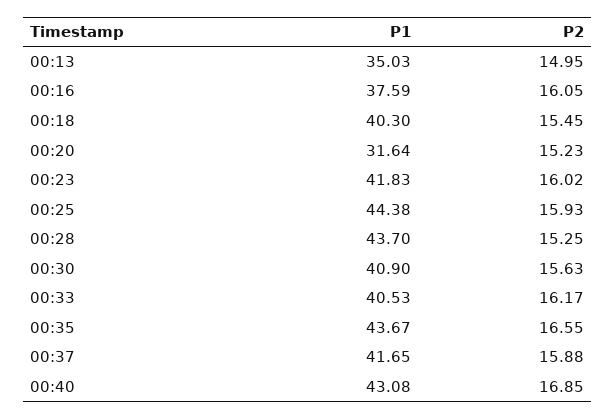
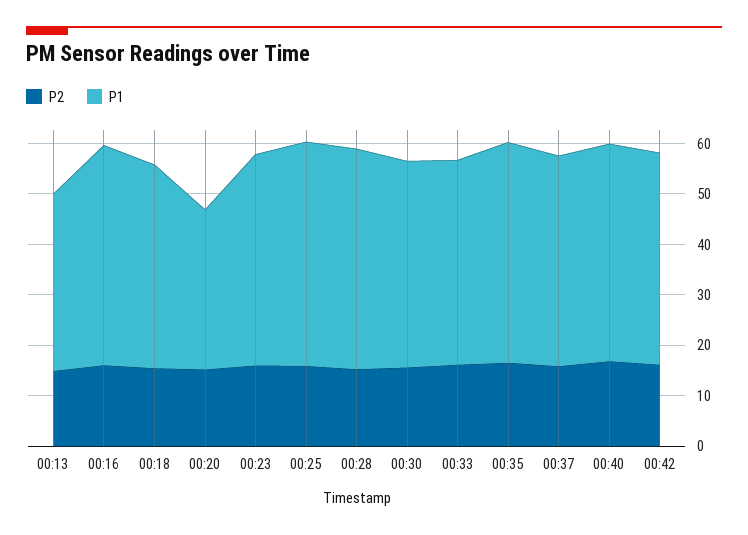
P1, 00:16: 37.59 -> 44
P2, 00:42: none -> 16
P1, 00:42: none -> 42

